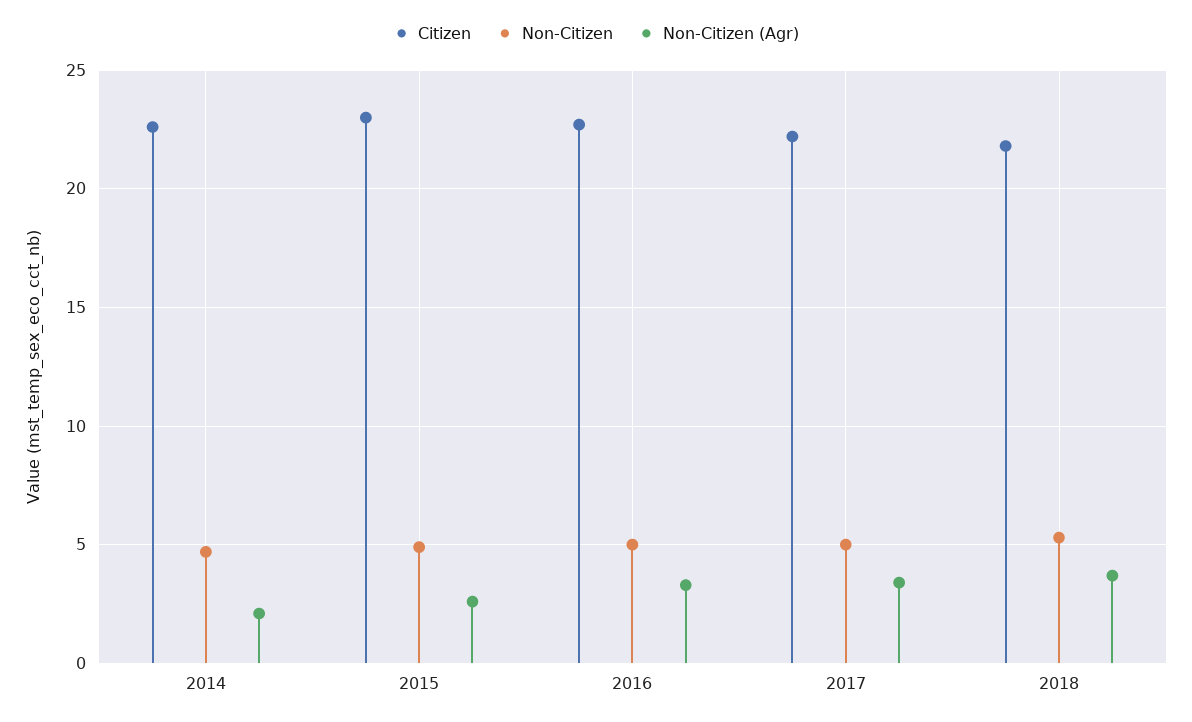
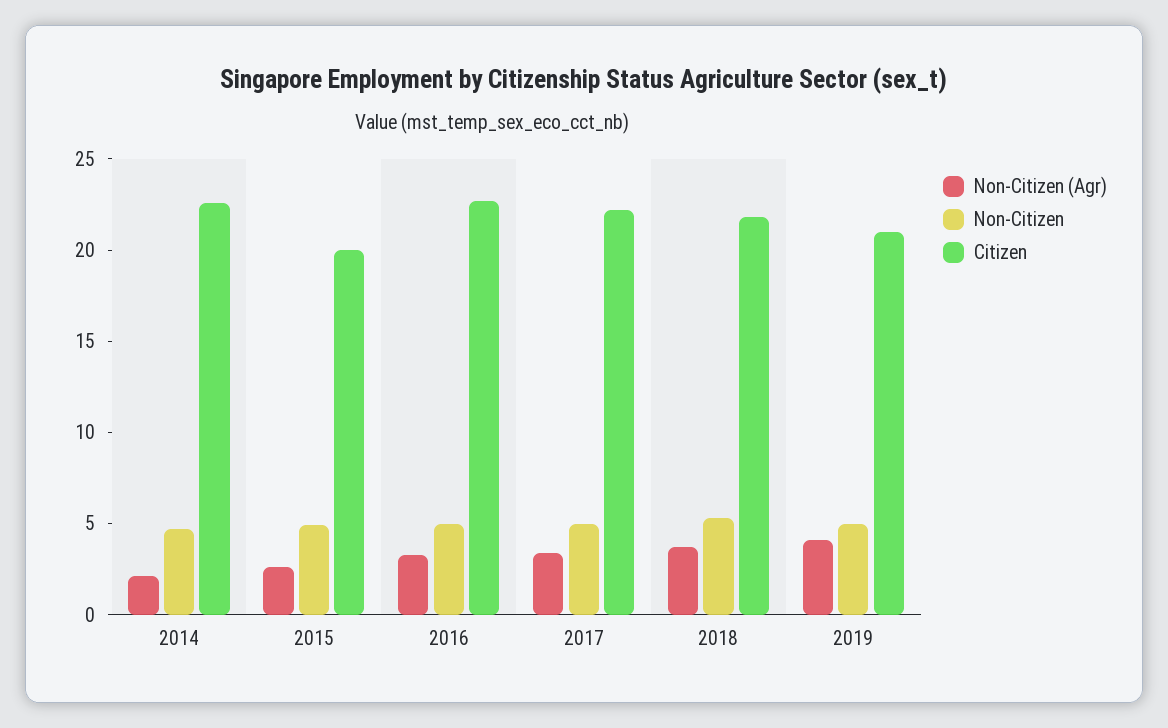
Citizen, 2015: 23 -> 20
Non-Citizen (Agr), 2019: none -> 4
Non-Citizen, 2019: none -> 5
Citizen, 2019: none -> 21

